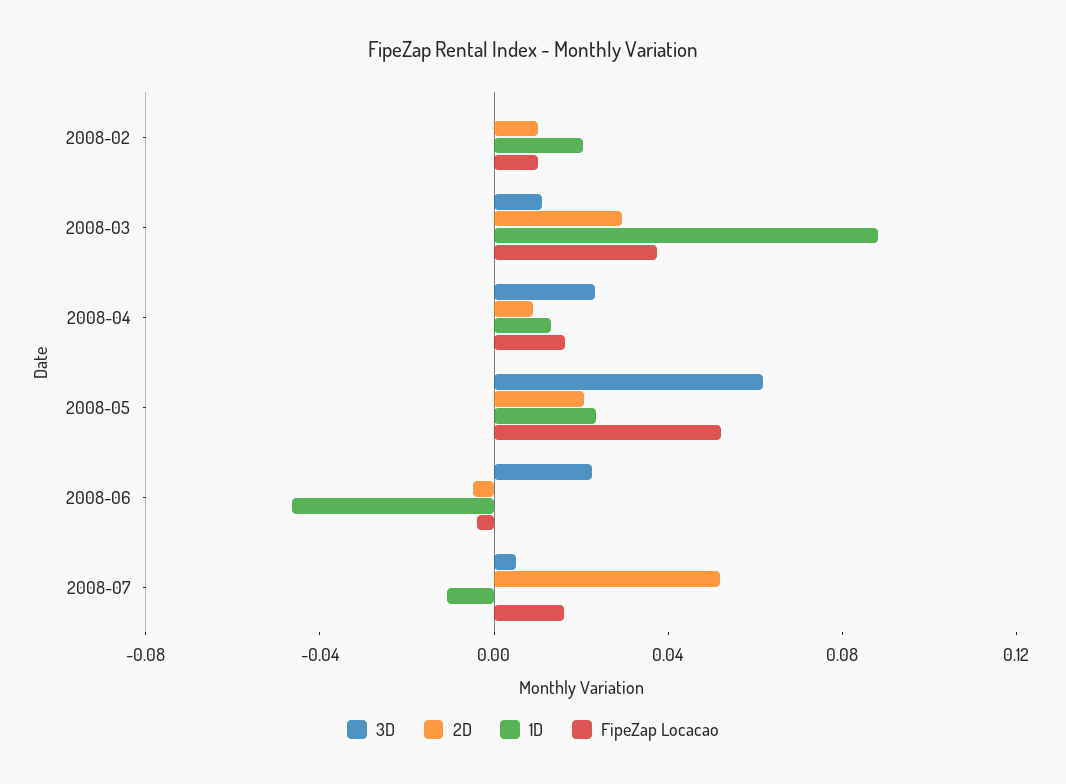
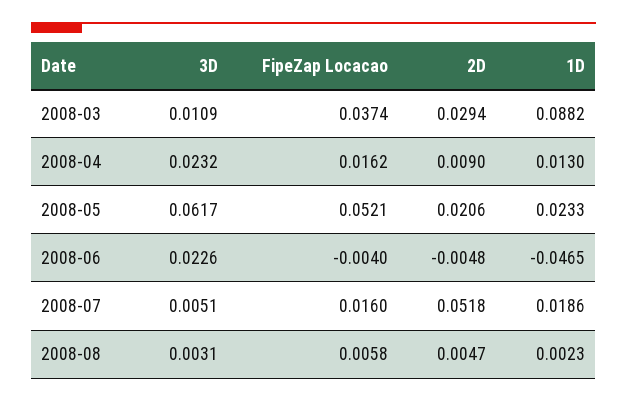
3D, 2008-02: 0 -> none
2D, 2008-02: 0.01 -> none
1D, 2008-02: 0.02 -> none
FipeZap Locacao, 2008-02: 0.01 -> none
1D, 2008-07: -0.01 -> 0.0186
3D, 2008-08: none -> 0.0031
FipeZap Locacao, 2008-08: none -> 0.0058
2D, 2008-08: none -> 0.0047
1D, 2008-08: none -> 0.0023

